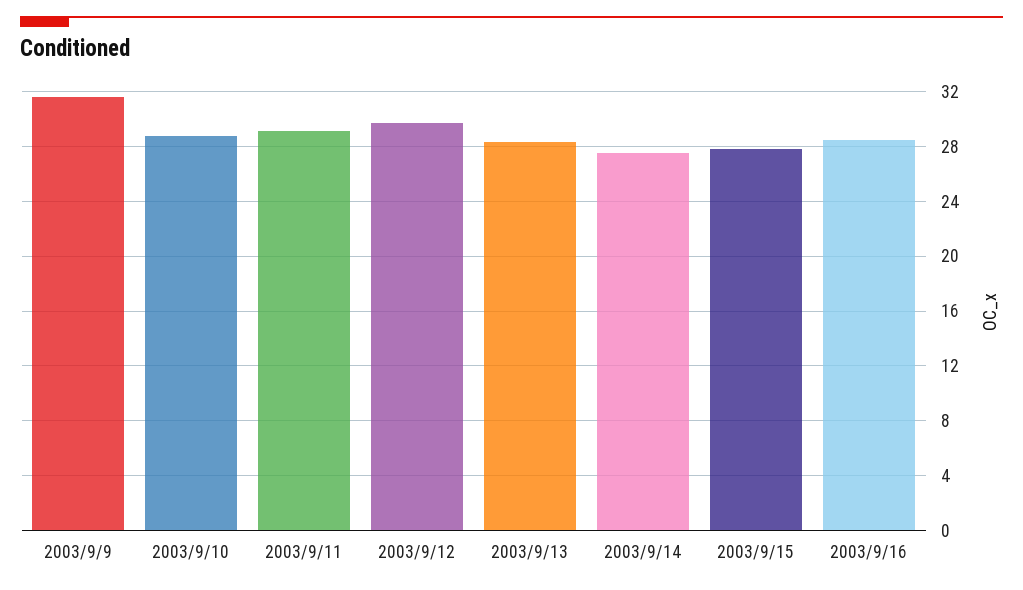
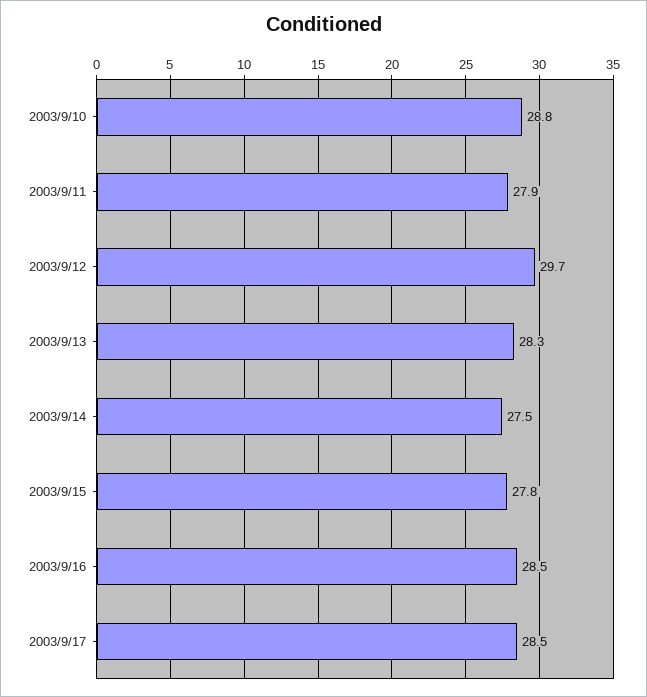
2003/9/9: 31.5 -> none
2003/9/11: 29 -> 27.9
2003/9/17: none -> 28.5

